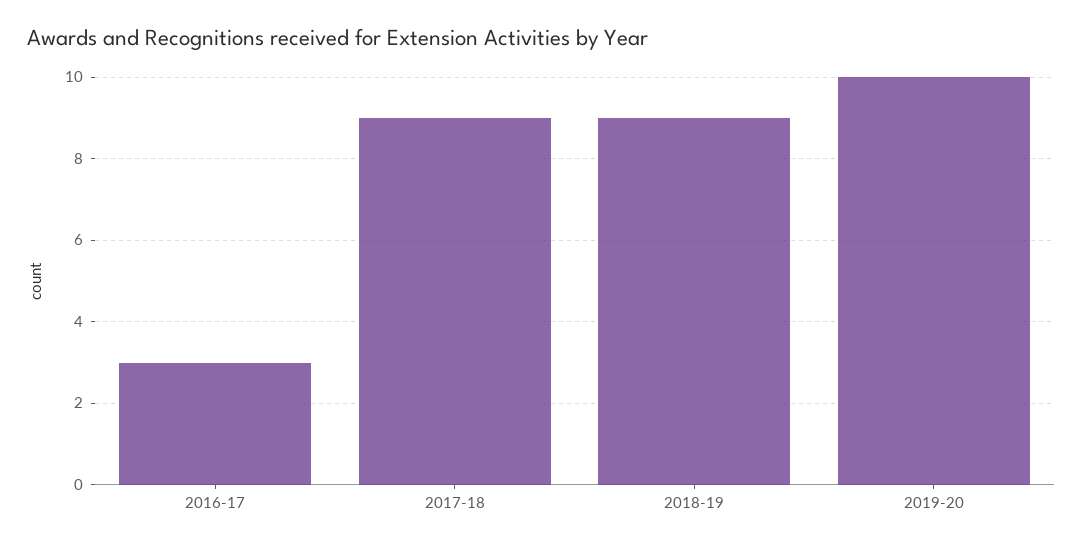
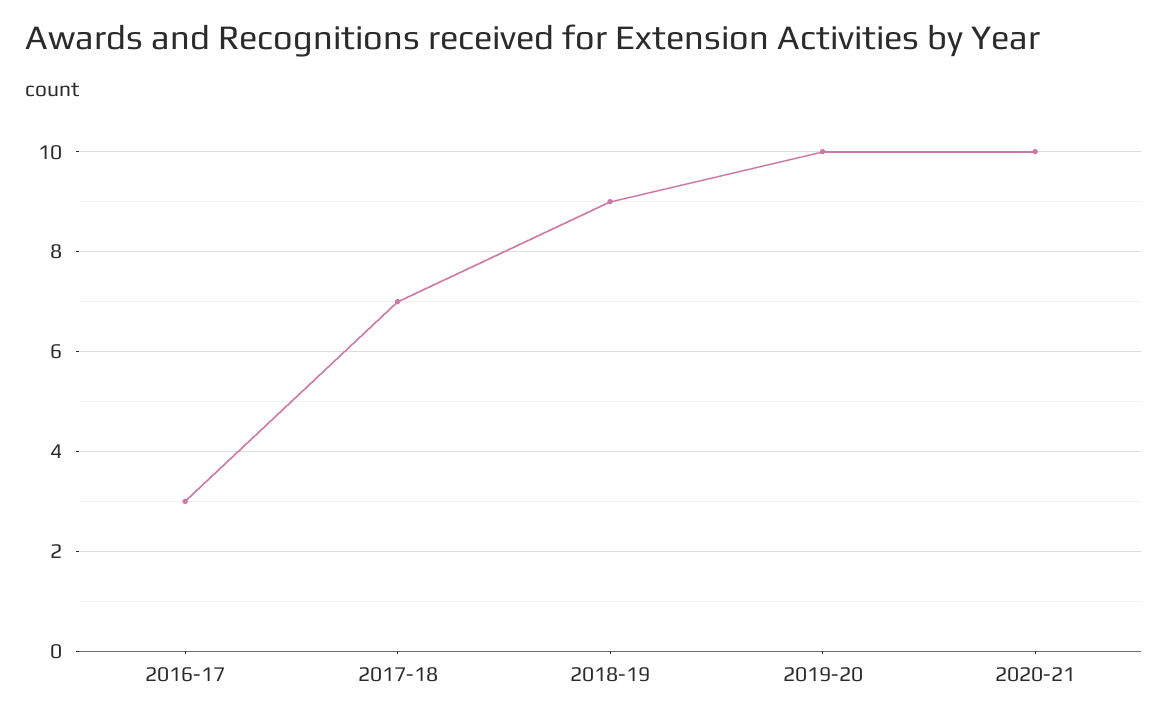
2017-18: 9 -> 7
2020-21: none -> 10

